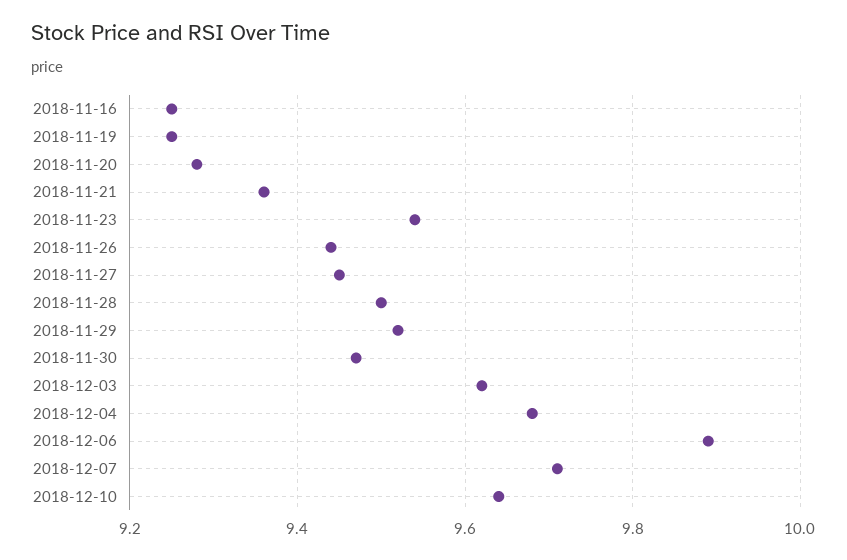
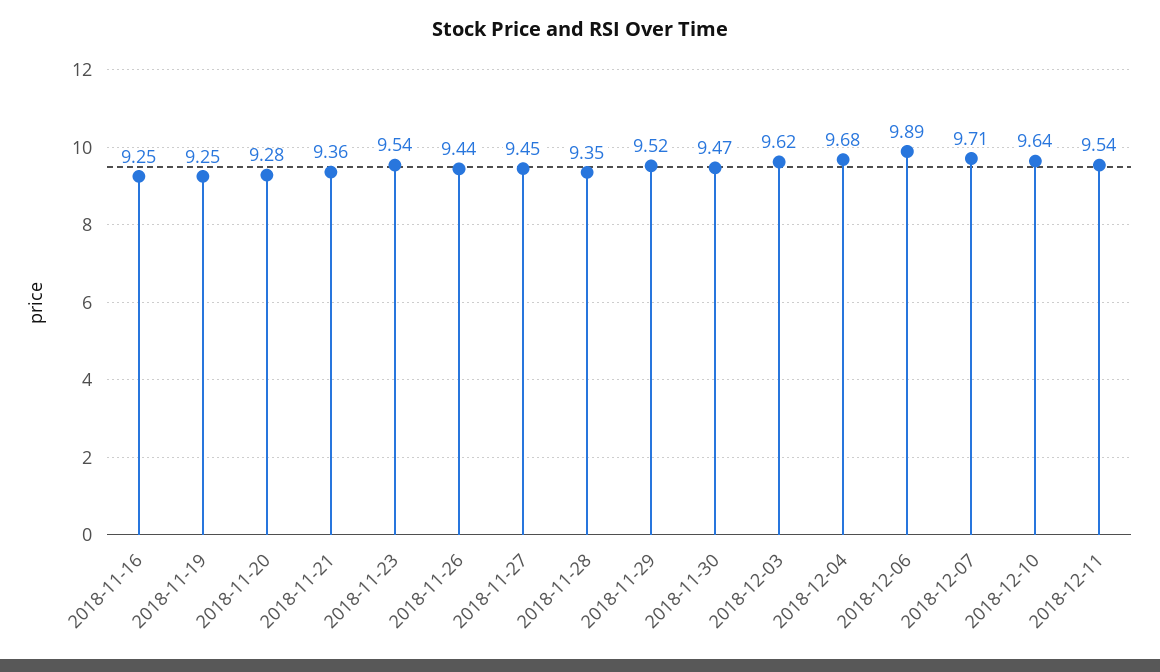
2018-11-28: 9.5 -> 9.35
2018-12-11: none -> 9.54

